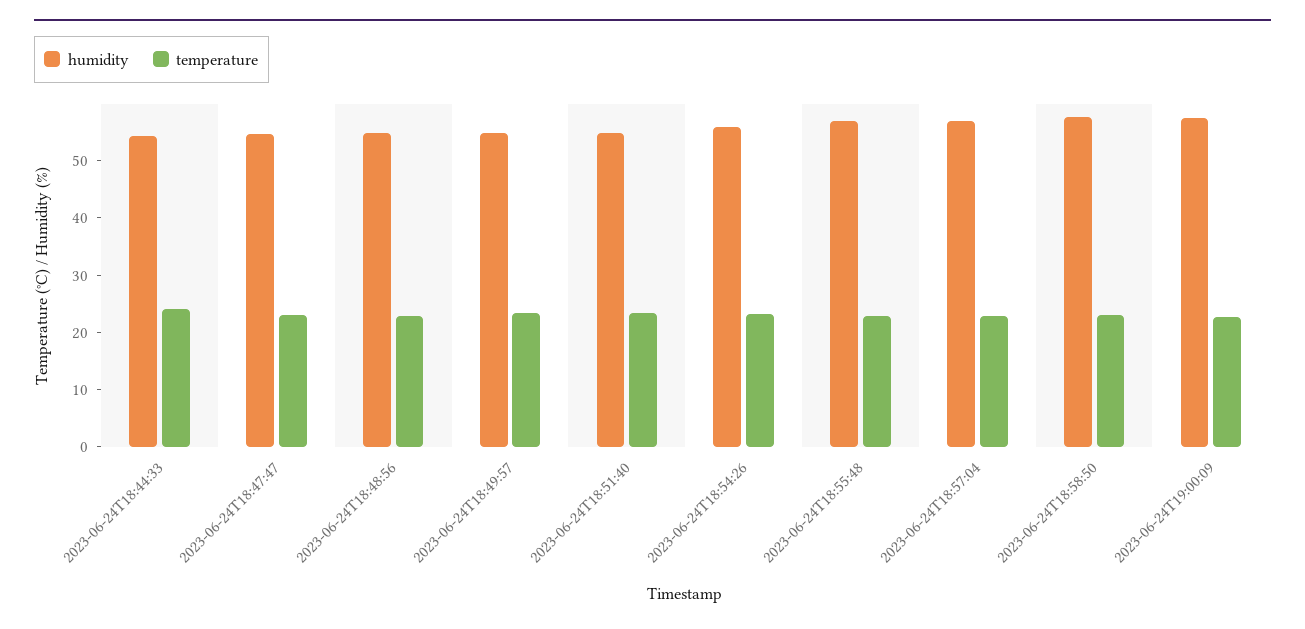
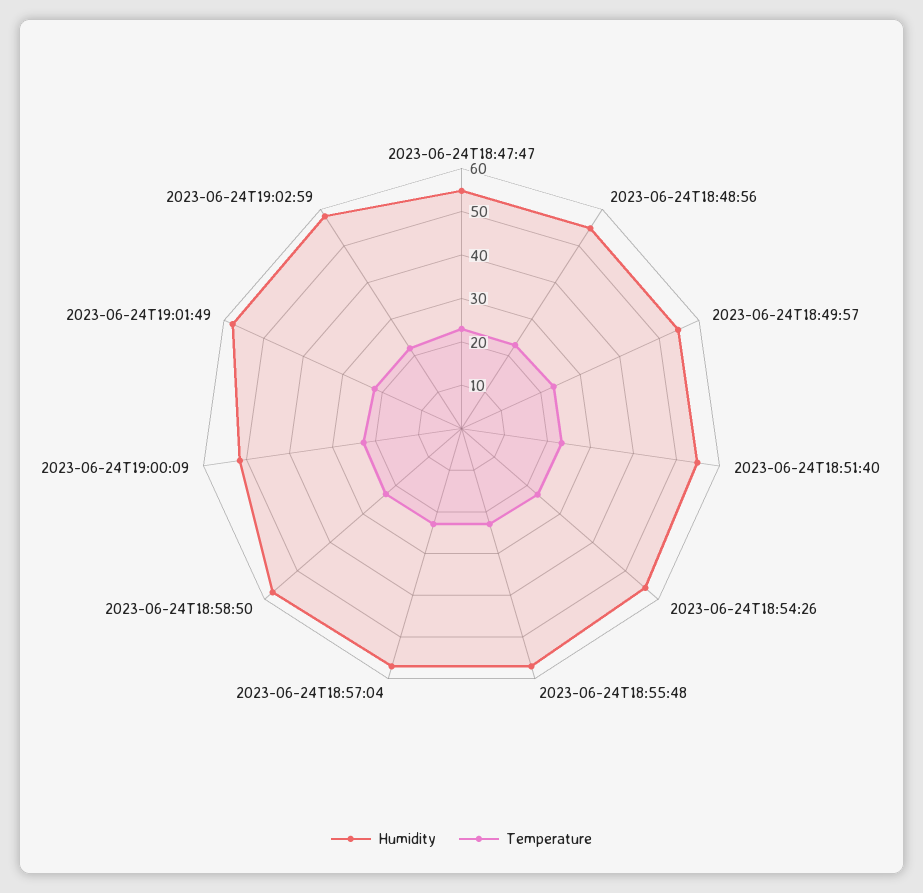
humidity, 2023-06-24T18:44:33: 54 -> none
temperature, 2023-06-24T18:44:33: 24 -> none
humidity, 2023-06-24T19:00:09: 58 -> 52
humidity, 2023-06-24T19:01:49: none -> 58
temperature, 2023-06-24T19:01:49: none -> 22
humidity, 2023-06-24T19:02:59: none -> 58
temperature, 2023-06-24T19:02:59: none -> 22

